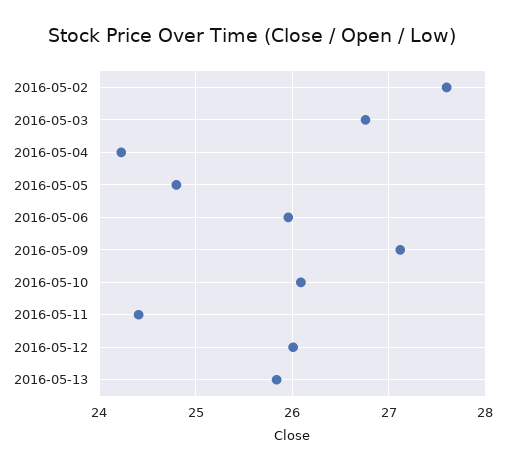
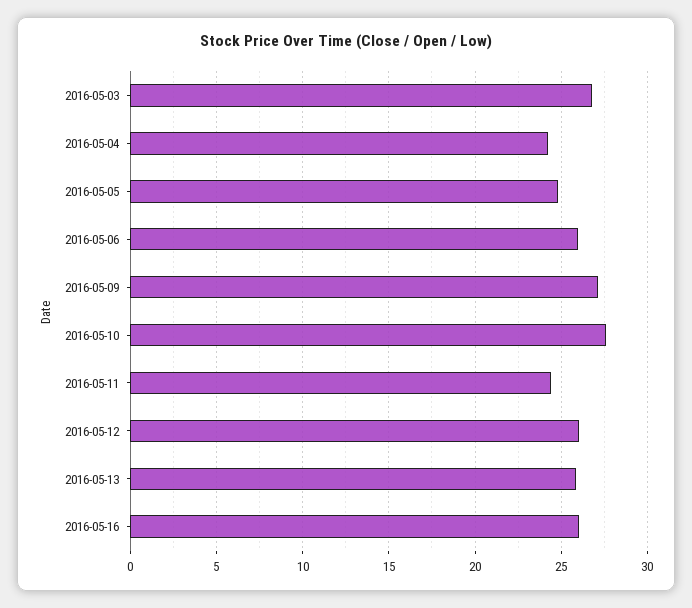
2016-05-02: 27.6 -> none
2016-05-10: 26.1 -> 27.5
2016-05-16: none -> 26

